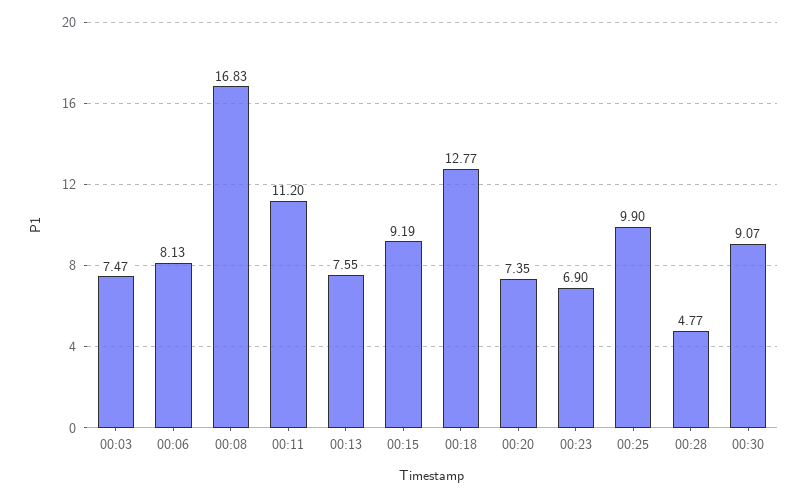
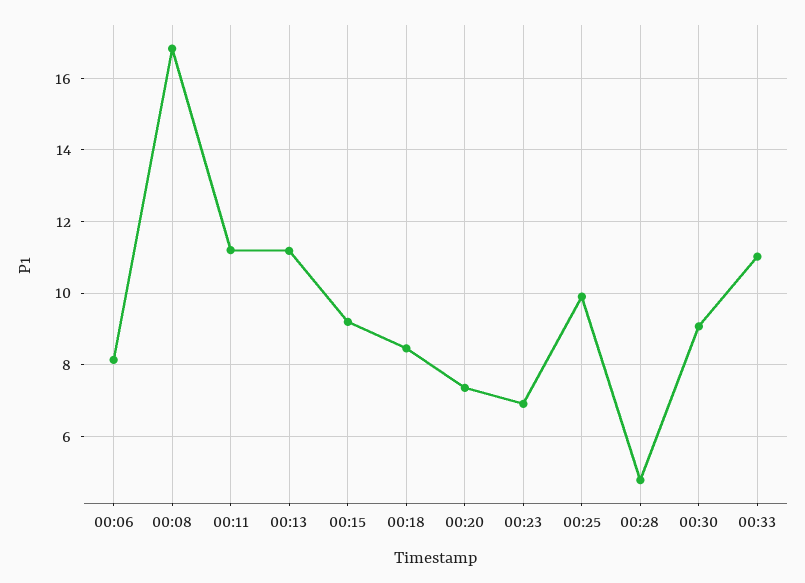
00:03: 7.47 -> none
00:13: 7.55 -> 11.2
00:18: 12.77 -> 8.4
00:33: none -> 11

